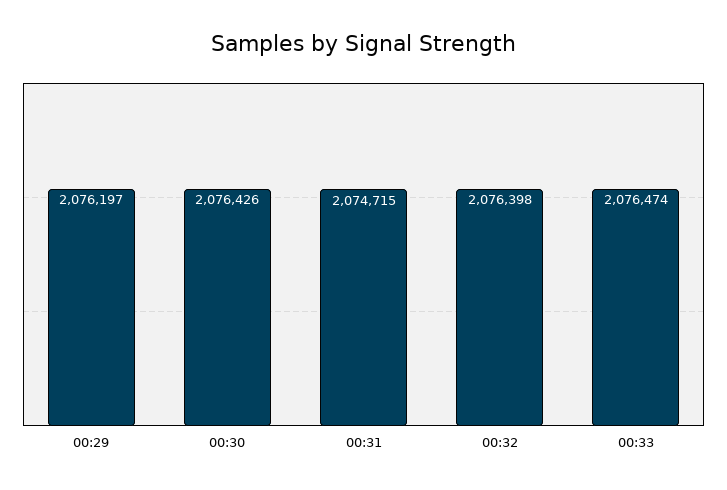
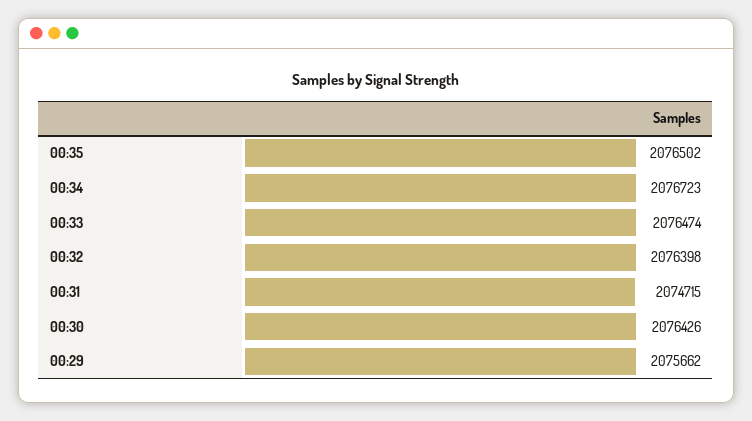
00:29: 2076197 -> 2075662
00:35: none -> 2076502
00:34: none -> 2076723

